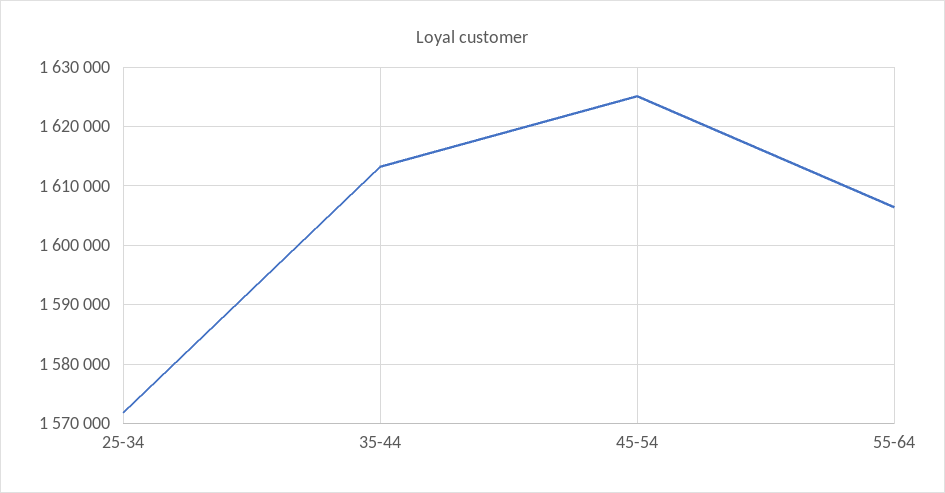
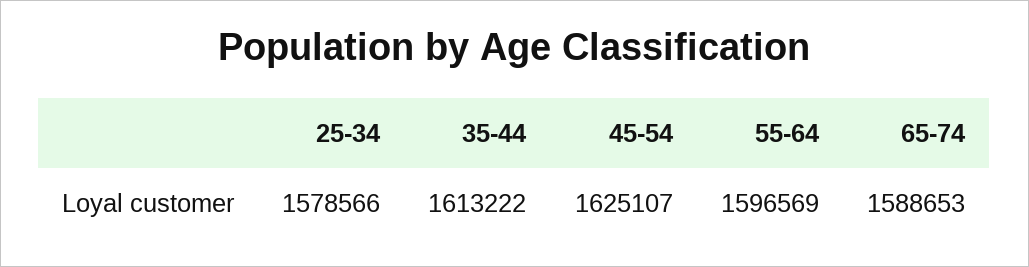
25-34: 1572000 -> 1578566
55-64: 1606000 -> 1596569
65-74: none -> 1588653

